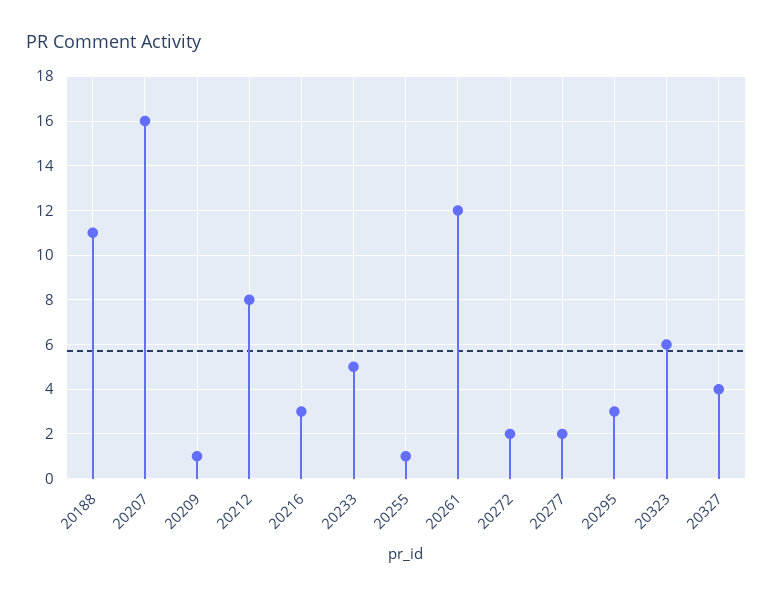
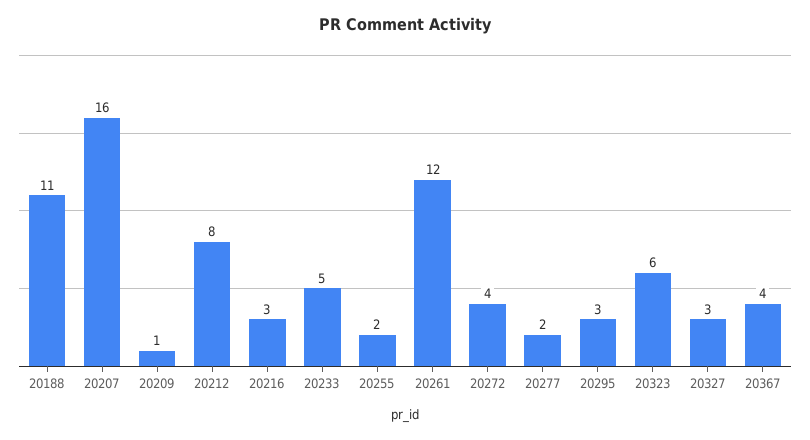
20255: 1 -> 2
20272: 2 -> 4
20327: 4 -> 3
20367: none -> 4

